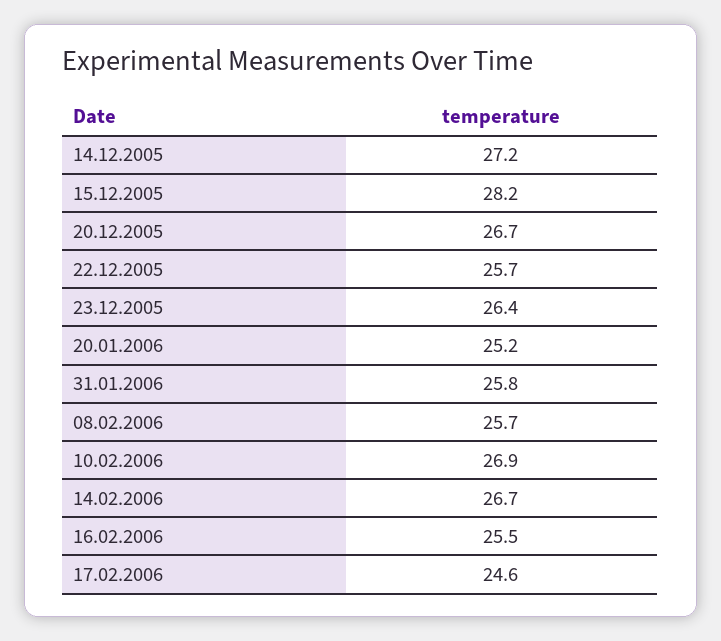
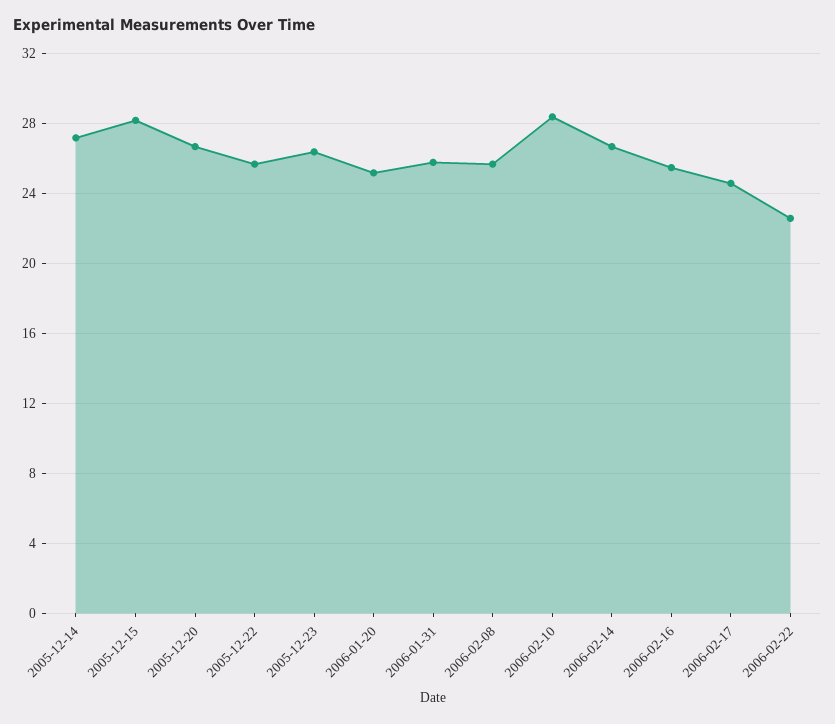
10.02.2006: 26.9 -> 28.5
2006-02-22: none -> 22.5

